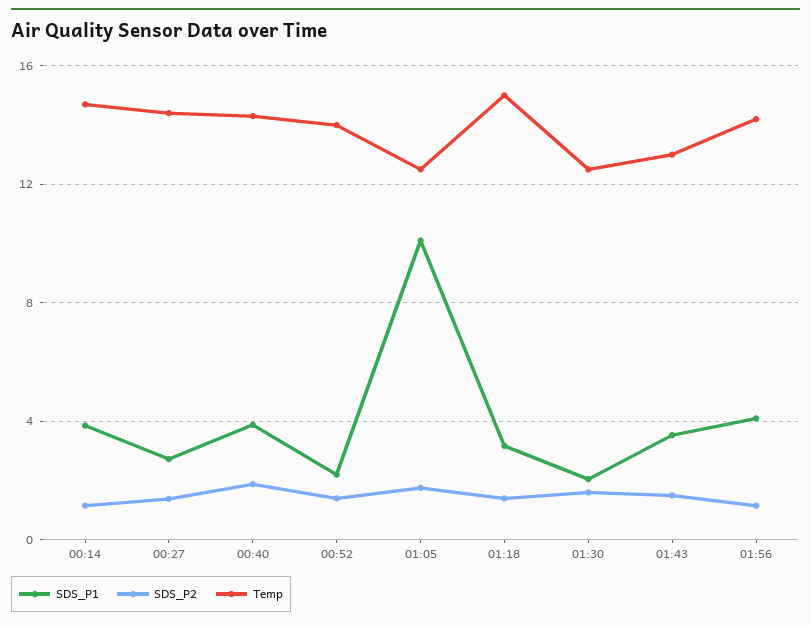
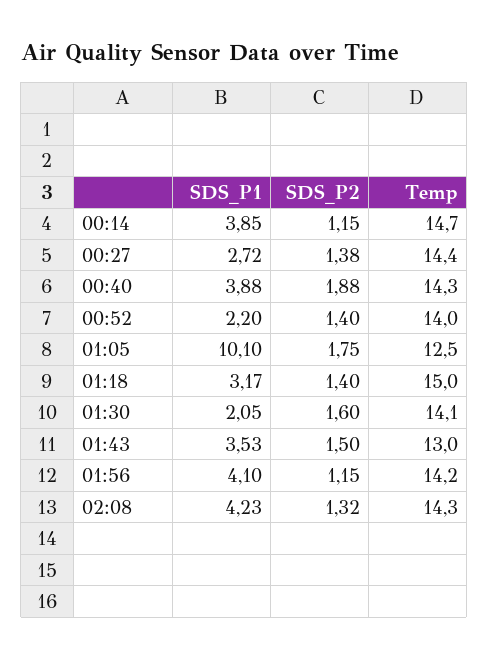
Temp, 01:30: 12.5 -> 14.1
SDS_P1, 02:08: none -> 4.23
SDS_P2, 02:08: none -> 1.32
Temp, 02:08: none -> 14.3

